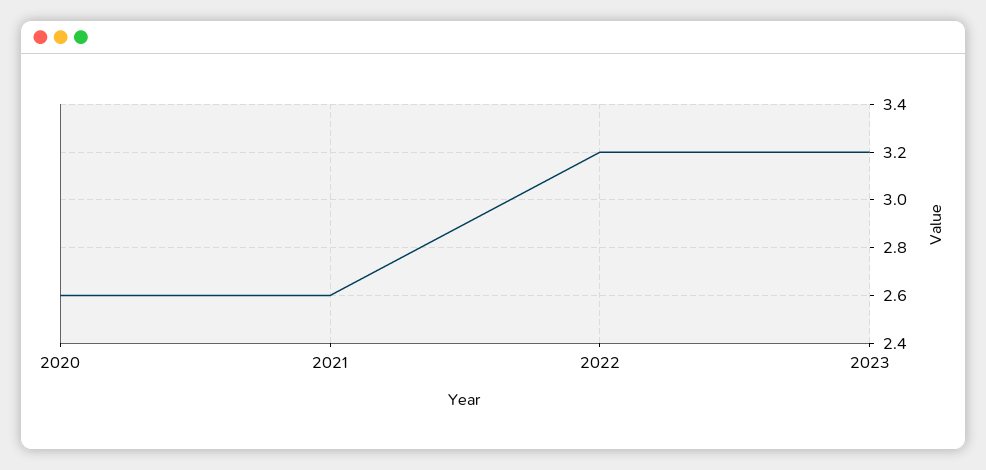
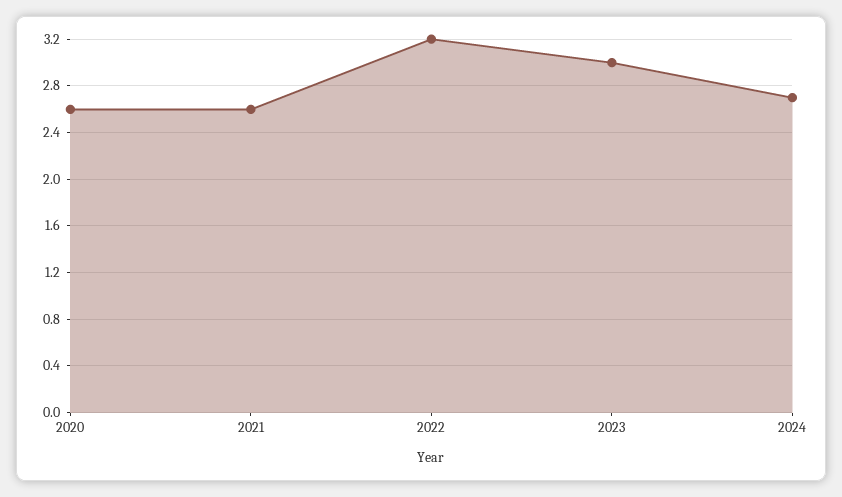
2023: 3.2 -> 3
2024: none -> 2.7

